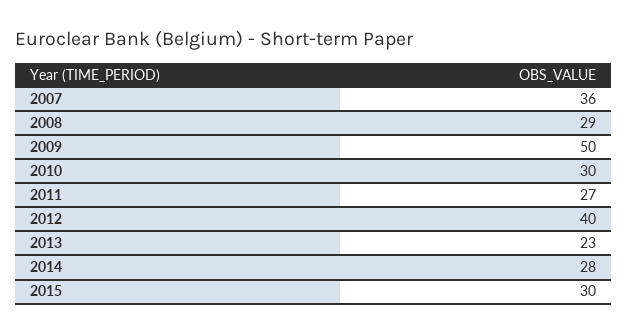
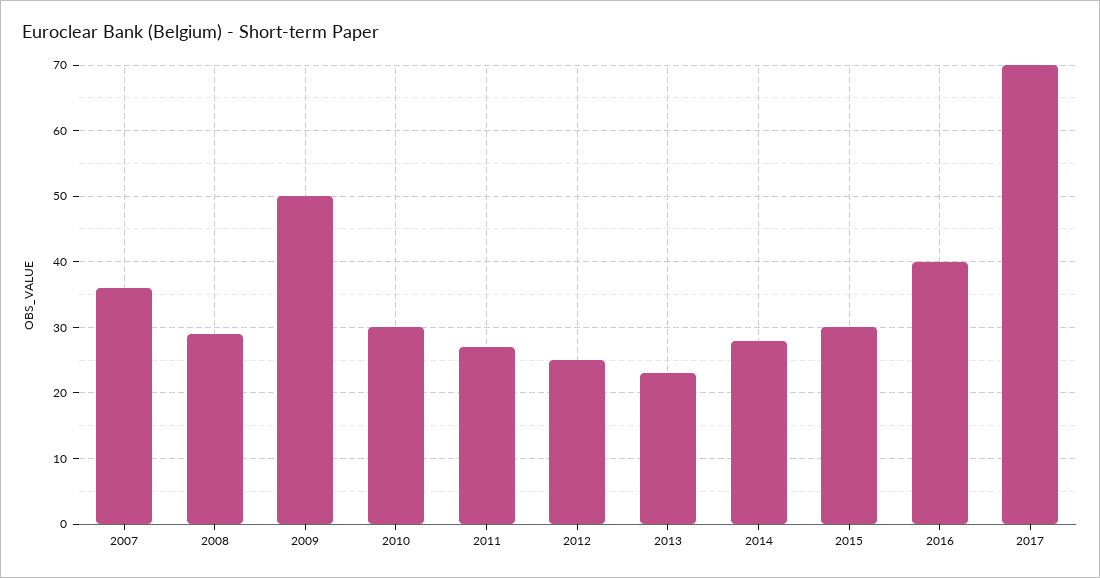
2012: 40 -> 25
2016: none -> 40
2017: none -> 70

